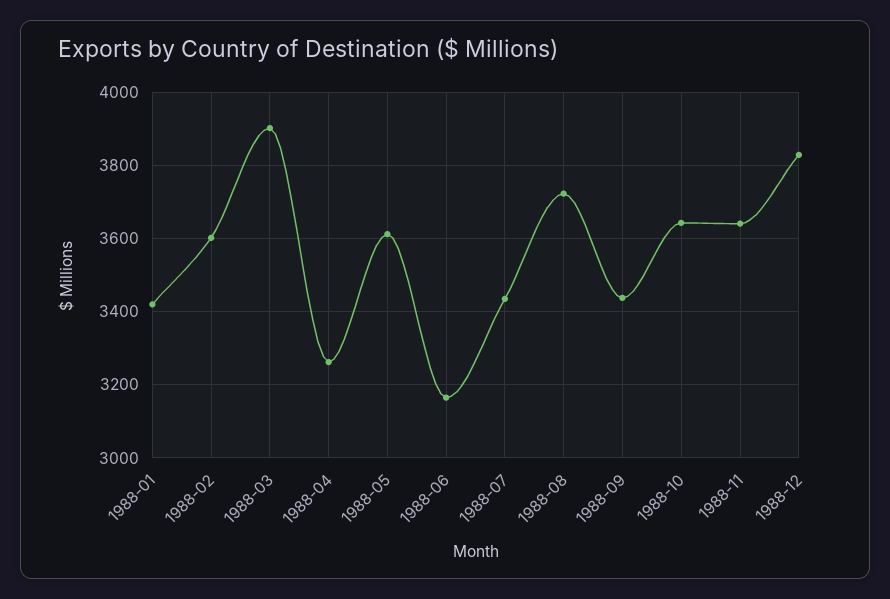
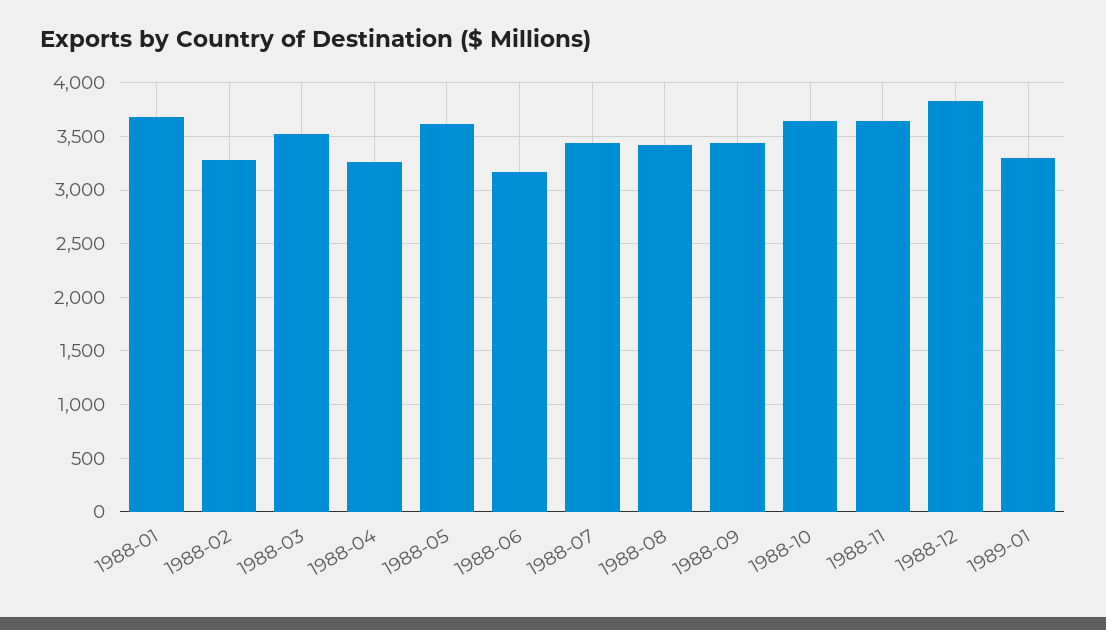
1988-01: 3420 -> 3700
1988-02: 3600 -> 3300
1988-03: 3900 -> 3500
1988-08: 3720 -> 3400
1989-01: none -> 3300

